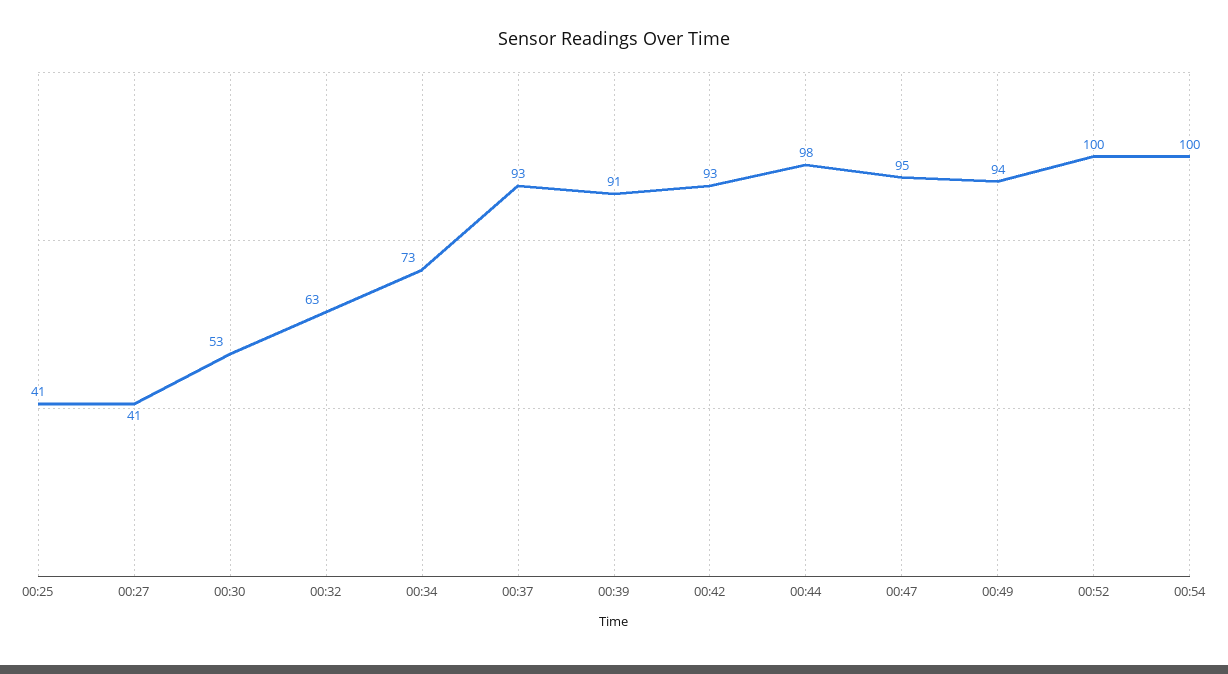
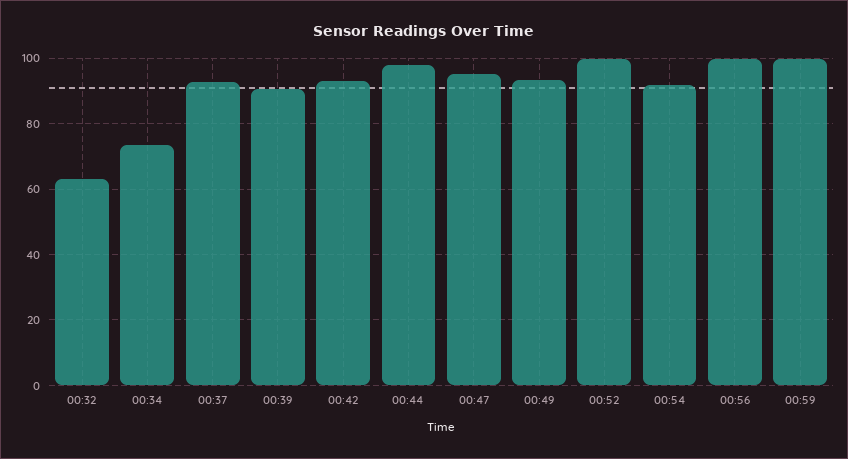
00:25: 41 -> none
00:27: 41 -> none
00:30: 53 -> none
00:54: 100 -> 92
00:56: none -> 100
00:59: none -> 100

